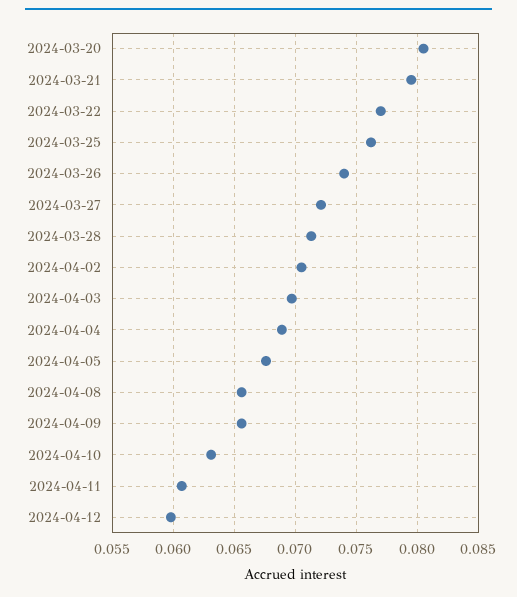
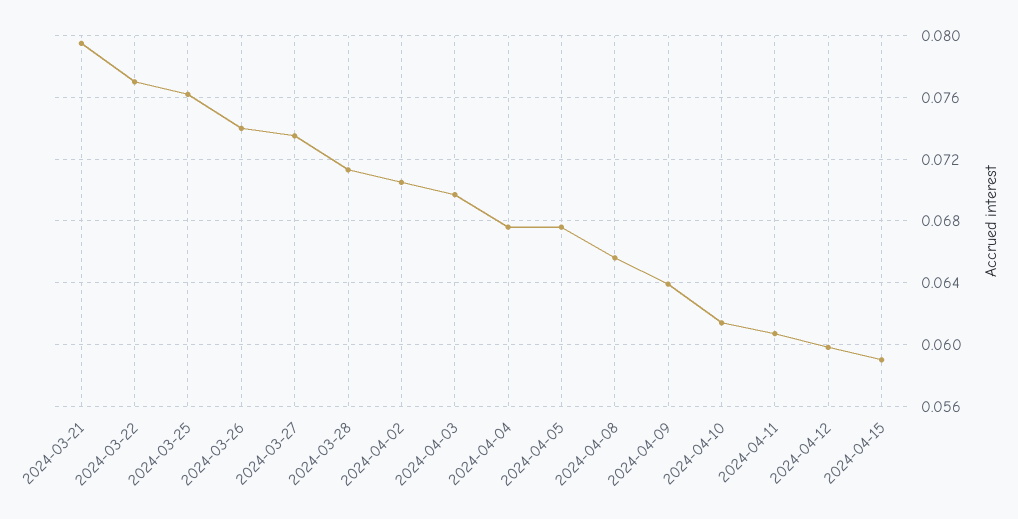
2024-03-20: 0.0805 -> none
2024-03-27: 0.072 -> 0.0735
2024-04-04: 0.069 -> 0.0675
2024-04-09: 0.0655 -> 0.064
2024-04-10: 0.063 -> 0.0615
2024-04-15: none -> 0.059

